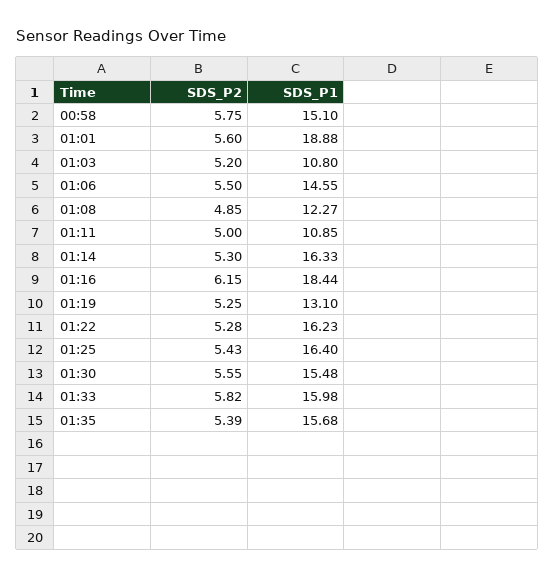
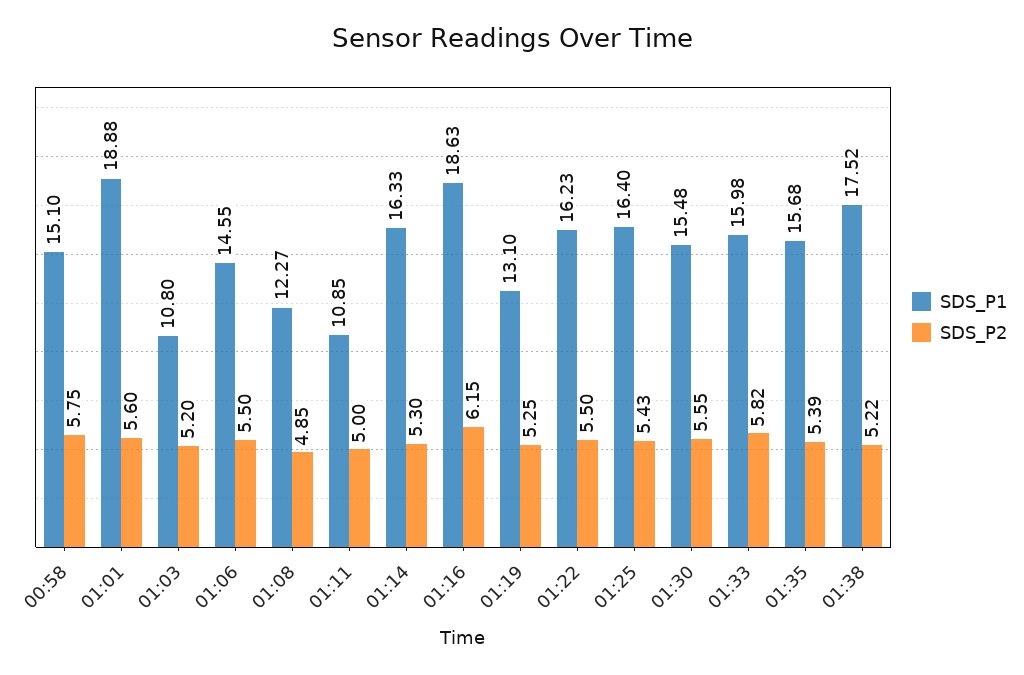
SDS_P1, 01:16: 18.44 -> 18.63
SDS_P2, 01:22: 5.28 -> 5.5
SDS_P1, 01:38: none -> 17.52
SDS_P2, 01:38: none -> 5.22

